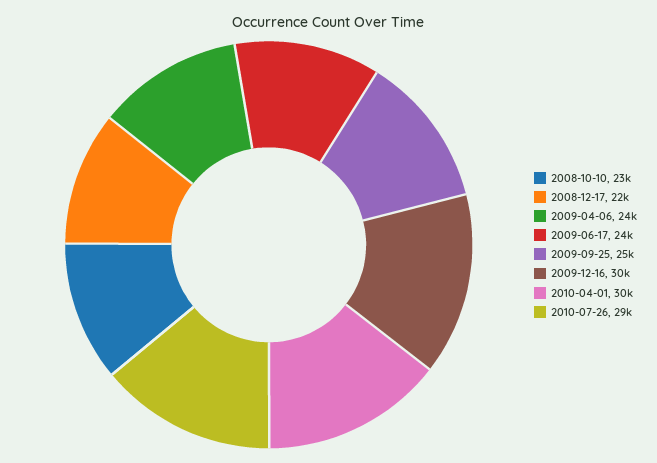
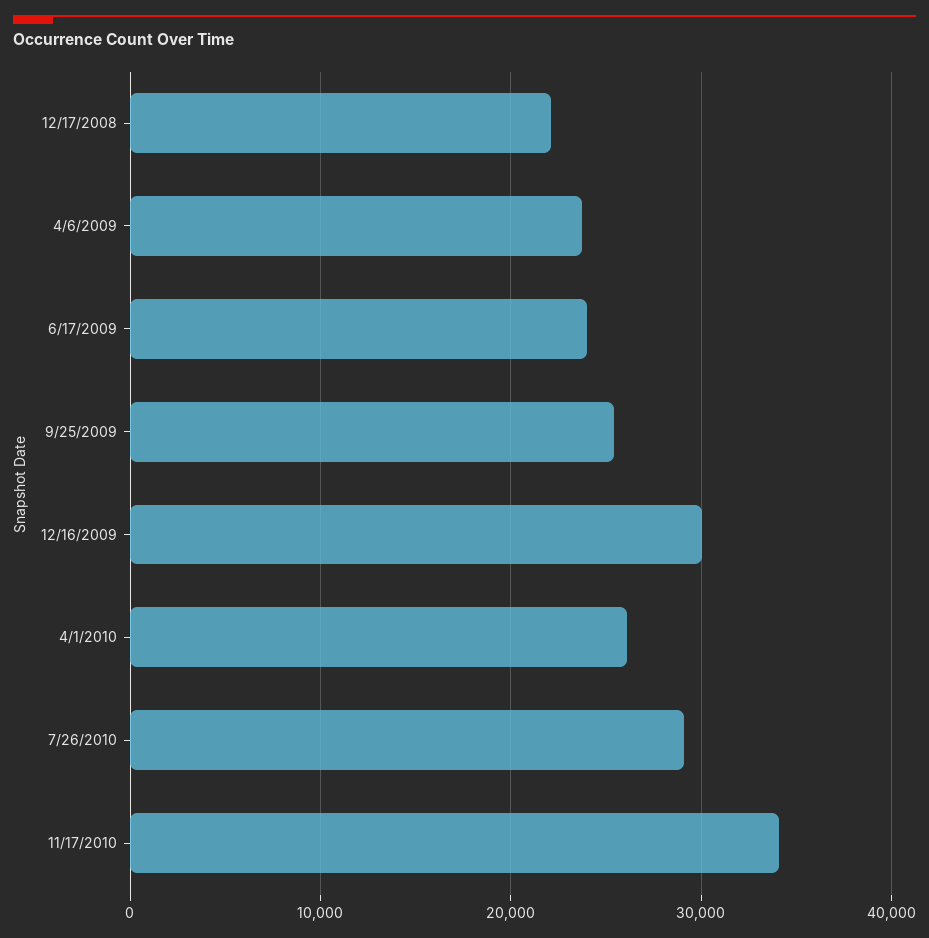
2008-10-10: 23000 -> none
2010-04-01: 30000 -> 26000
11/17/2010: none -> 34000

